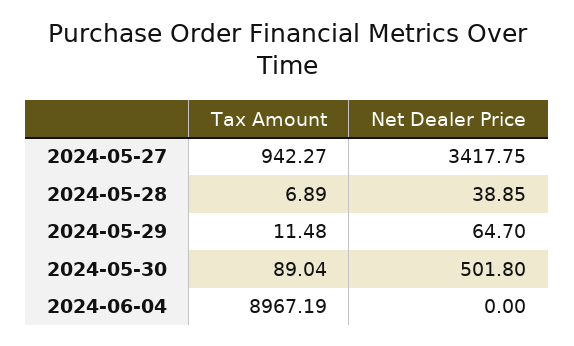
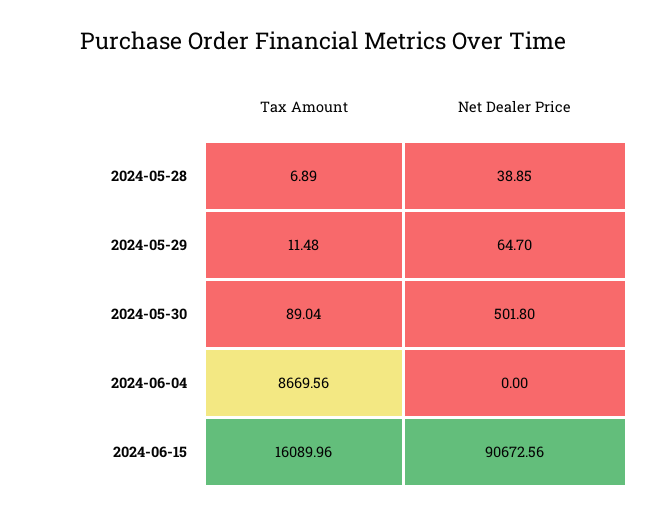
Tax Amount, 2024-05-27: 942.27 -> none
Net Dealer Price, 2024-05-27: 3417.75 -> none
Tax Amount, 2024-06-04: 8967.19 -> 8669.56
Tax Amount, 2024-06-15: none -> 16089.96
Net Dealer Price, 2024-06-15: none -> 90672.56

